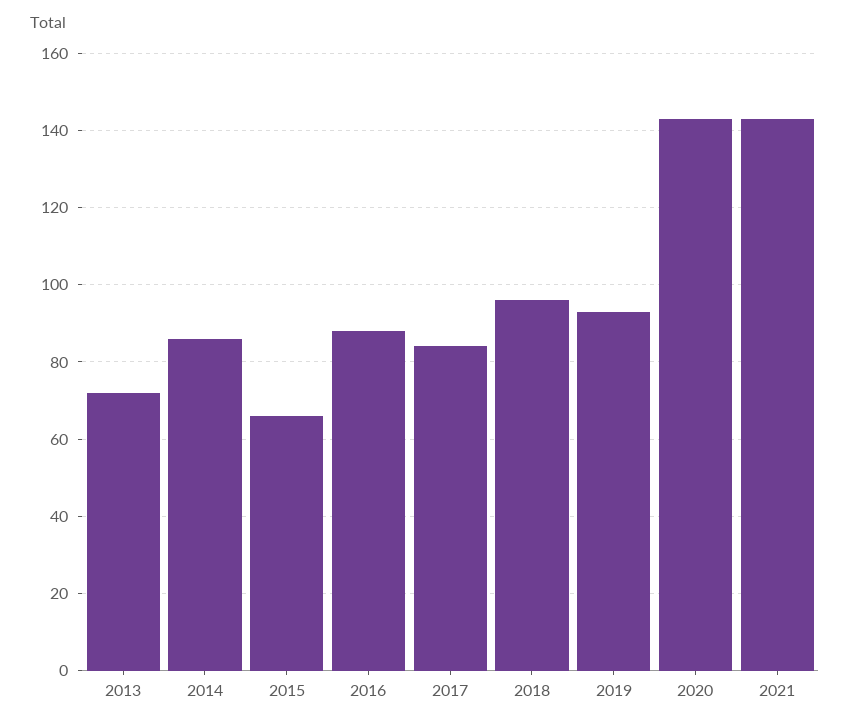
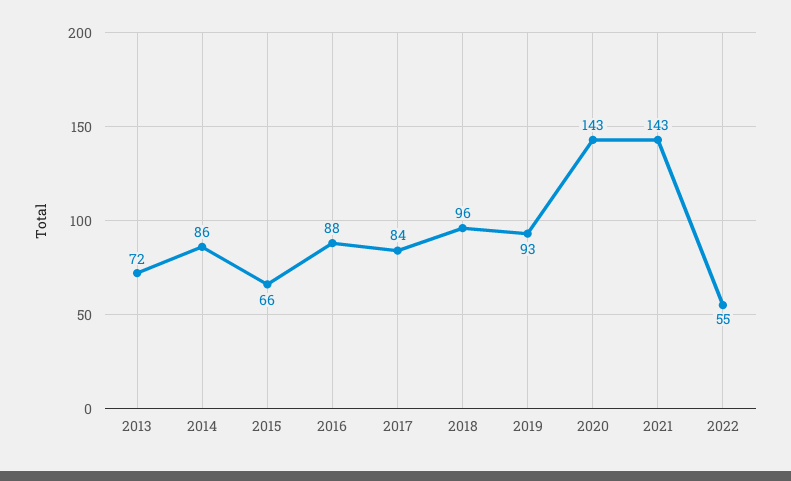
2022: none -> 55

